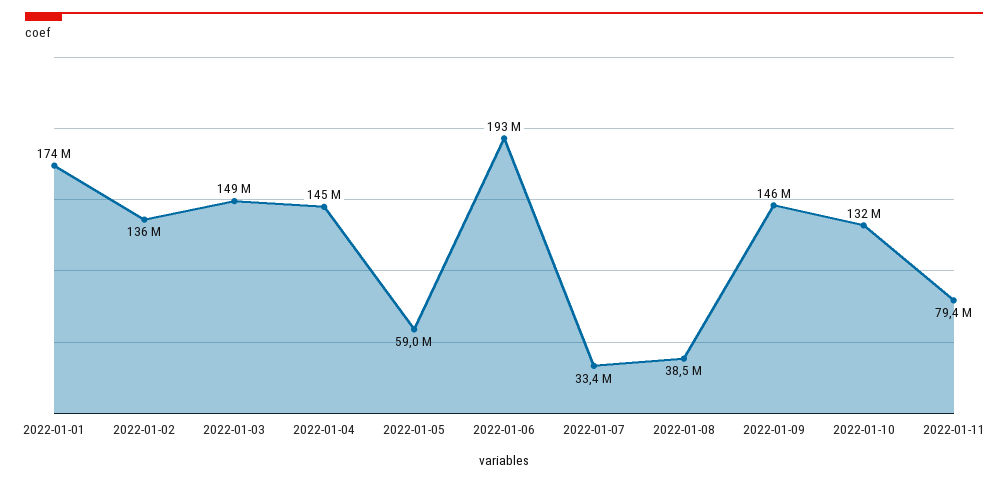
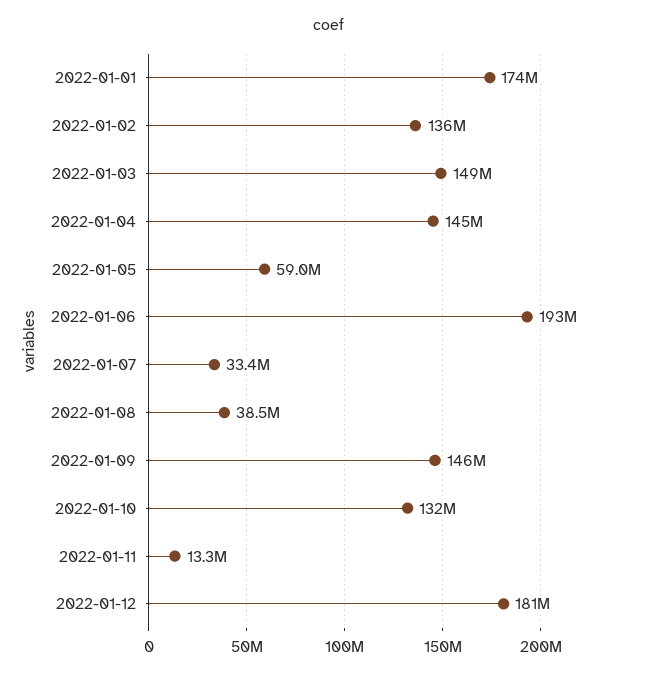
2022-01-11: 79400000 -> 13300000
2022-01-12: none -> 181000000

